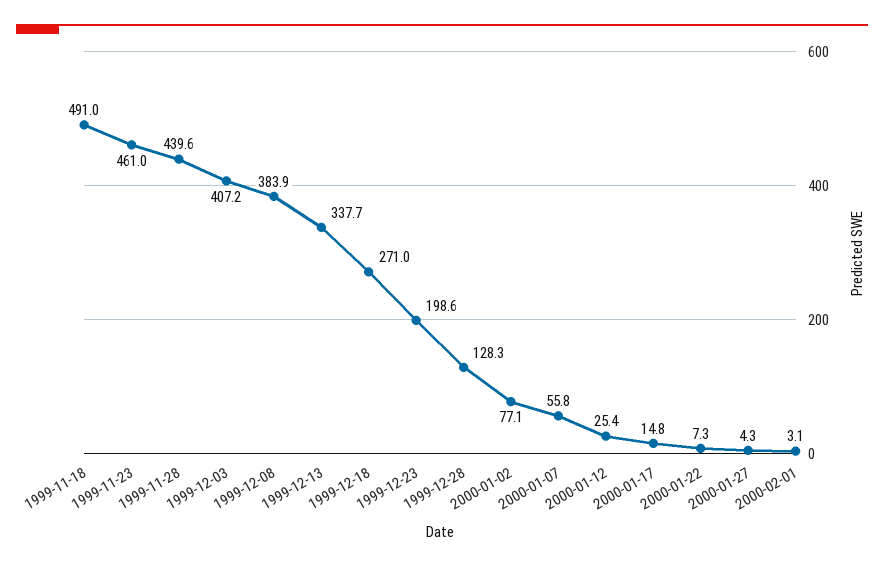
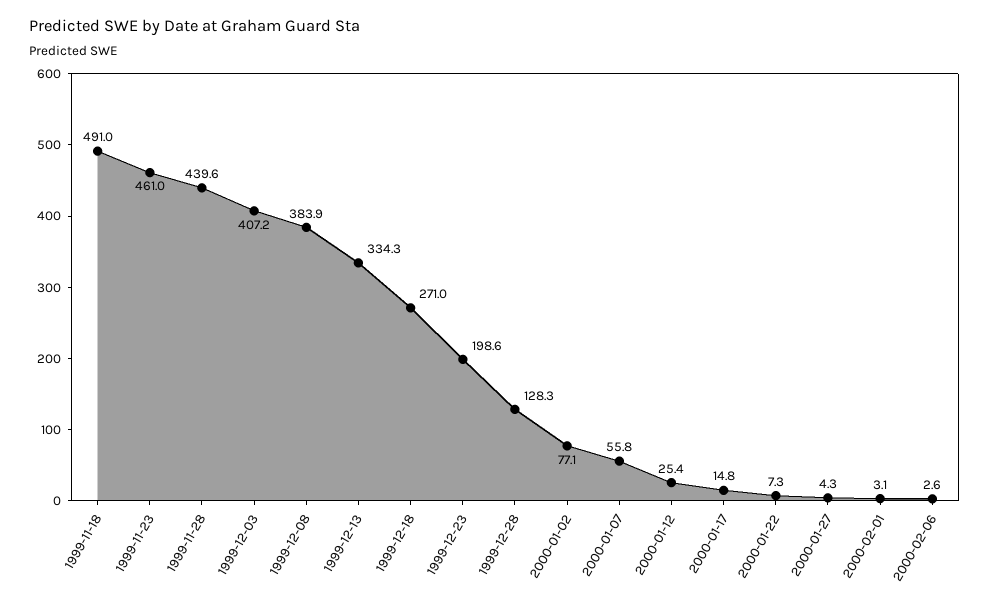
1999-12-13: 337.7 -> 334.3
2000-02-06: none -> 2.6

